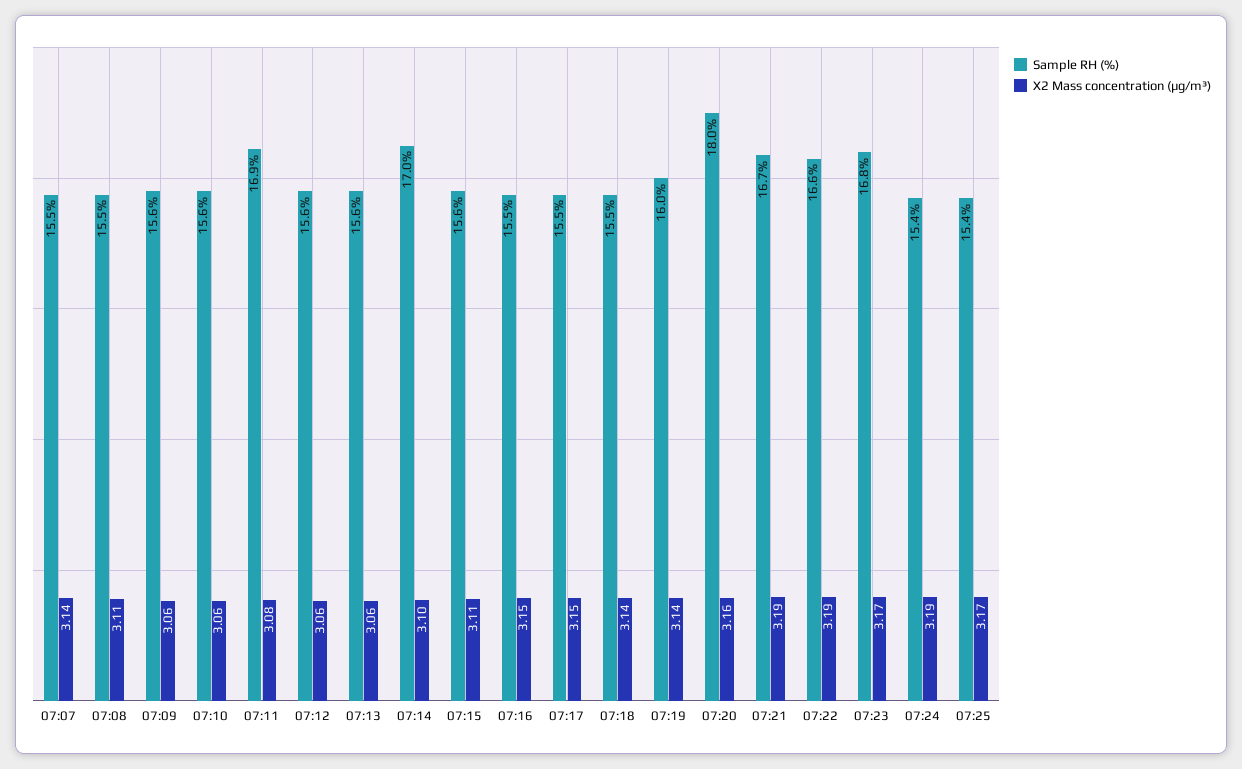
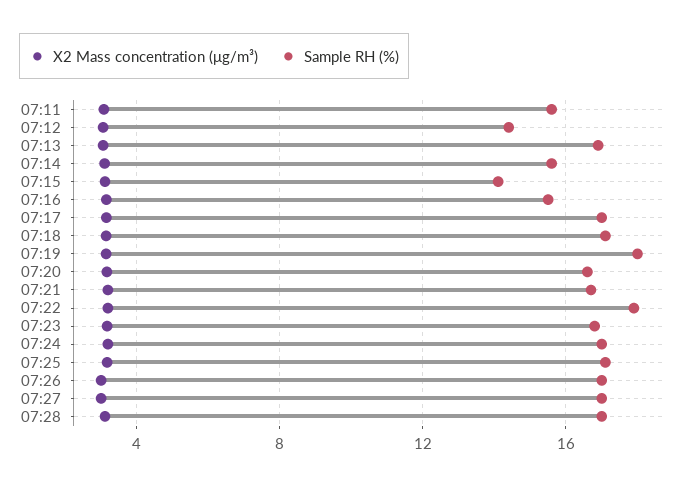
Sample RH (%), 07:07: 15.5 -> none
X2 Mass concentration (μg/m³), 07:07: 3.14 -> none
Sample RH (%), 07:08: 15.5 -> none
X2 Mass concentration (μg/m³), 07:08: 3.11 -> none
Sample RH (%), 07:09: 15.6 -> none
X2 Mass concentration (μg/m³), 07:09: 3.06 -> none
Sample RH (%), 07:10: 15.6 -> none
X2 Mass concentration (μg/m³), 07:10: 3.06 -> none
Sample RH (%), 07:11: 16.9 -> 15.5
Sample RH (%), 07:12: 15.6 -> 14.5
Sample RH (%), 07:13: 15.6 -> 17
Sample RH (%), 07:14: 17 -> 15.5
Sample RH (%), 07:15: 15.6 -> 14
Sample RH (%), 07:17: 15.5 -> 17
Sample RH (%), 07:18: 15.5 -> 17
Sample RH (%), 07:19: 16 -> 18
Sample RH (%), 07:20: 18 -> 16.5
Sample RH (%), 07:22: 16.6 -> 18
Sample RH (%), 07:24: 15.4 -> 17
Sample RH (%), 07:25: 15.4 -> 17
X2 Mass concentration (μg/m³), 07:26: none -> 3
Sample RH (%), 07:26: none -> 17
X2 Mass concentration (μg/m³), 07:27: none -> 3
Sample RH (%), 07:27: none -> 17
X2 Mass concentration (μg/m³), 07:28: none -> 3
Sample RH (%), 07:28: none -> 17

